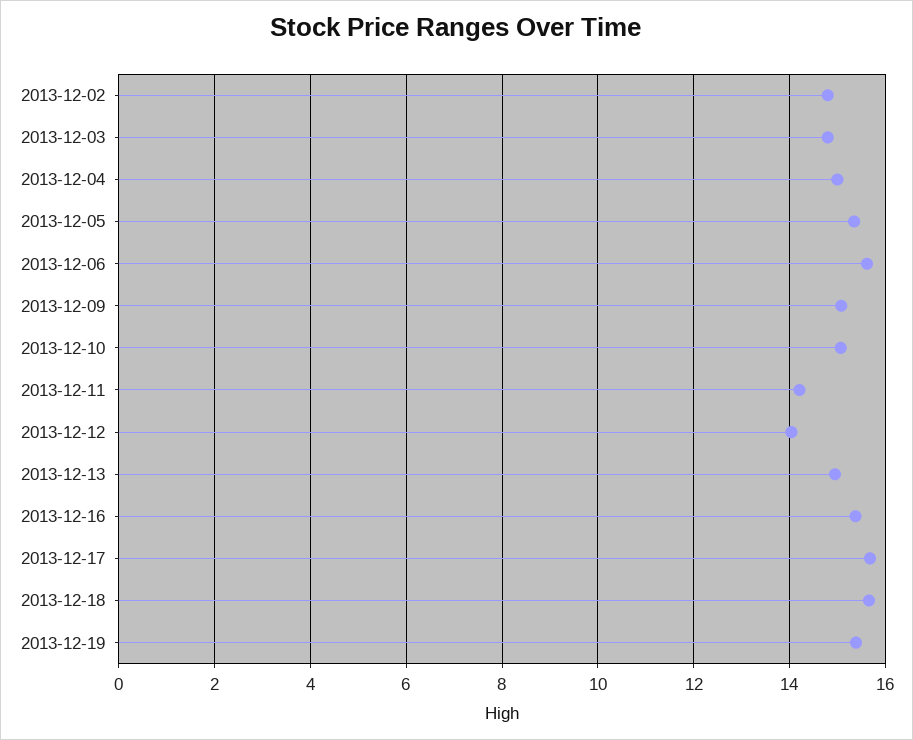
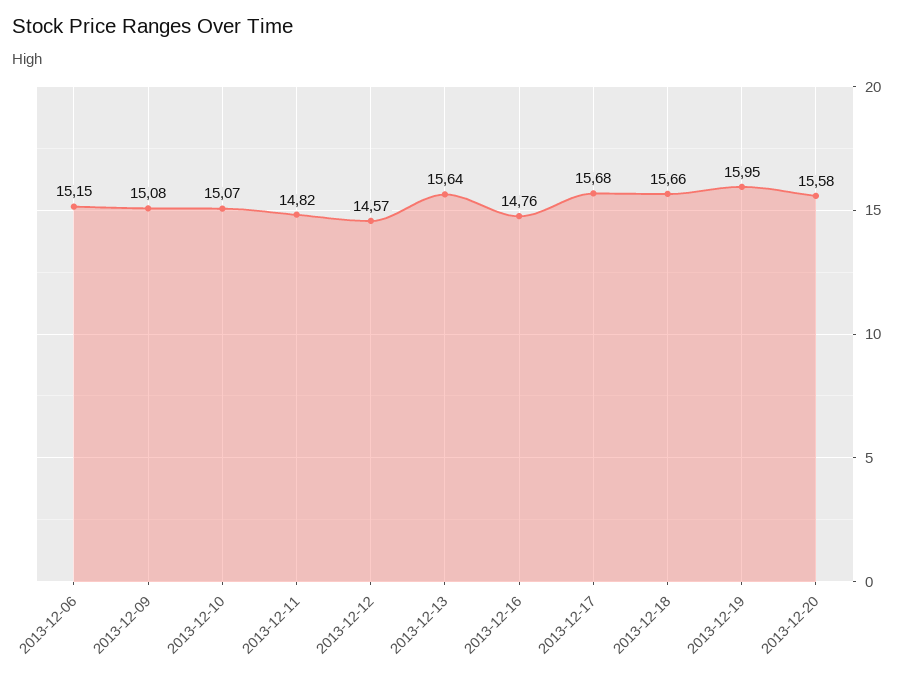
2013-12-02: 14.8 -> none
2013-12-03: 14.8 -> none
2013-12-04: 15 -> none
2013-12-05: 15.4 -> none
2013-12-06: 15.6 -> 15.15
2013-12-11: 14.2 -> 14.82
2013-12-12: 14 -> 14.57
2013-12-13: 15 -> 15.64
2013-12-16: 15.4 -> 14.76
2013-12-19: 15.4 -> 15.95
2013-12-20: none -> 15.58

